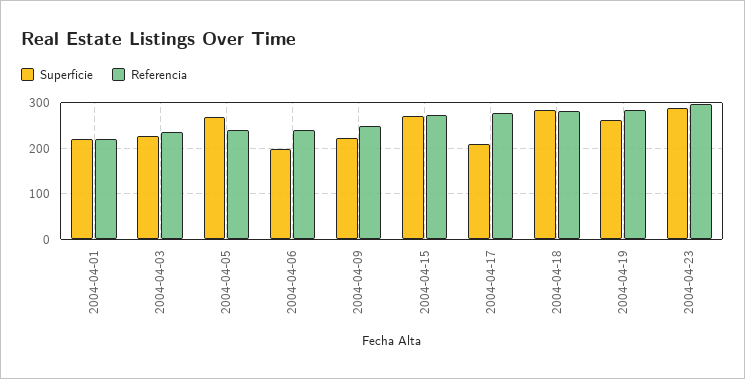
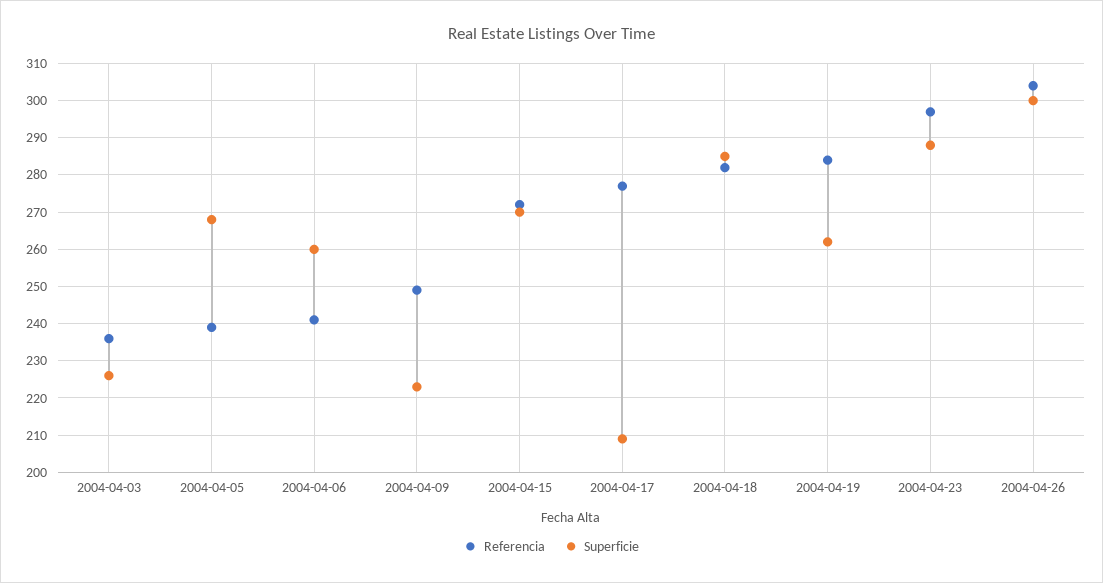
Superficie, 2004-04-01: 220 -> none
Referencia, 2004-04-01: 220 -> none
Superficie, 2004-04-06: 200 -> 260
Referencia, 2004-04-26: none -> 305
Superficie, 2004-04-26: none -> 300

